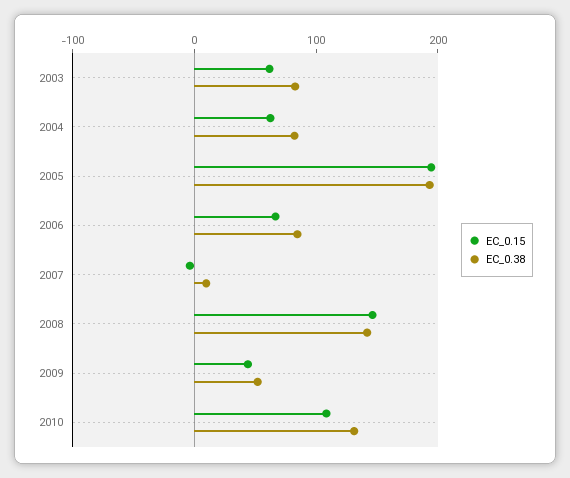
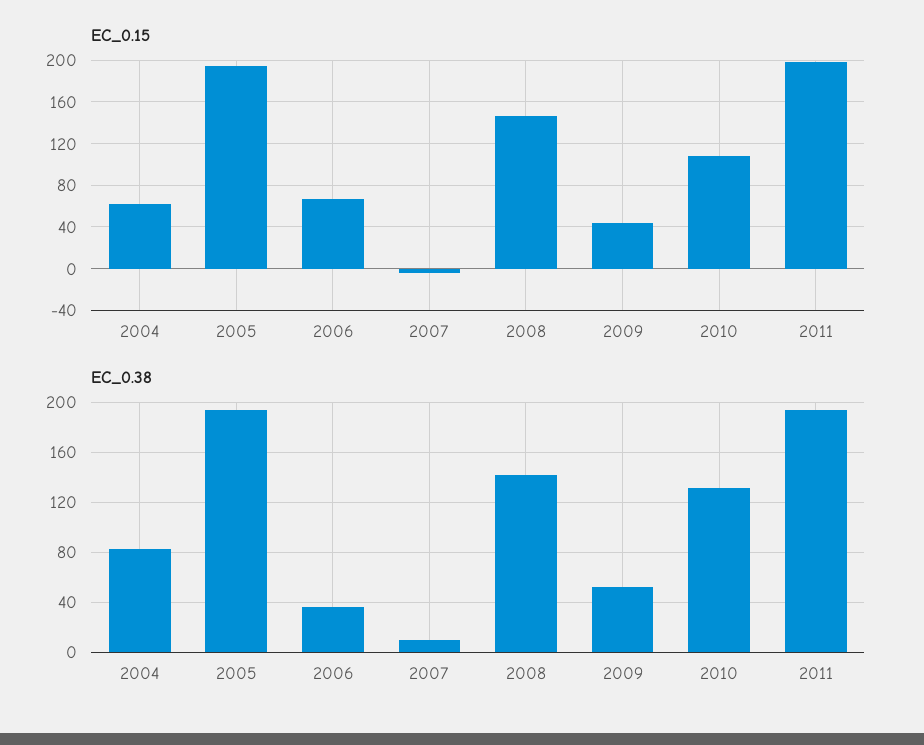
EC_0.15, 2003: 60 -> none
EC_0.38, 2003: 80 -> none
EC_0.38, 2006: 80 -> 35
EC_0.15, 2011: none -> 200
EC_0.38, 2011: none -> 195

